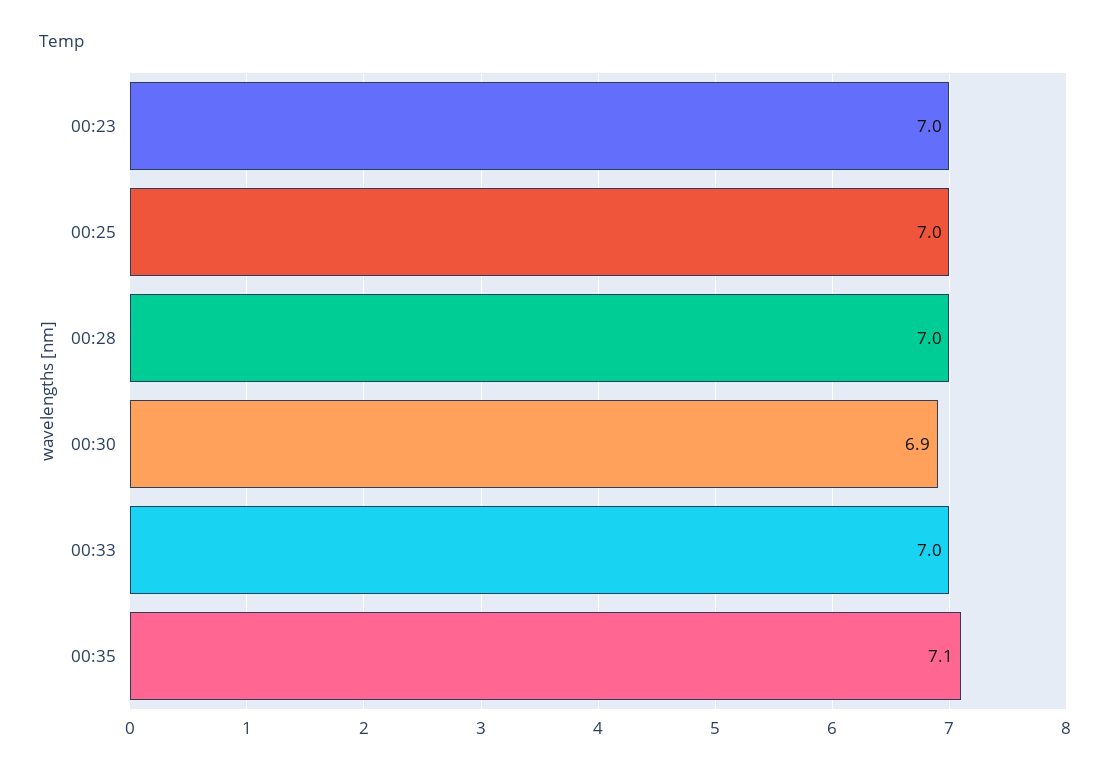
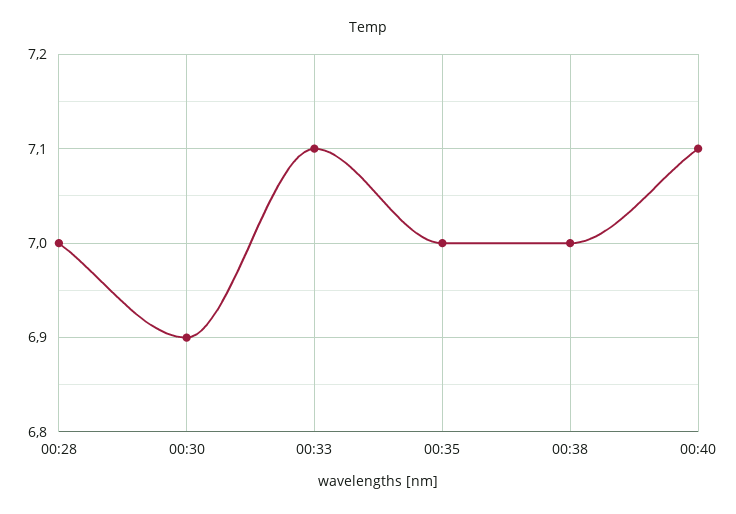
00:23: 7 -> none
00:25: 7 -> none
00:33: 7 -> 7.1
00:35: 7.1 -> 7
00:38: none -> 7
00:40: none -> 7.1

